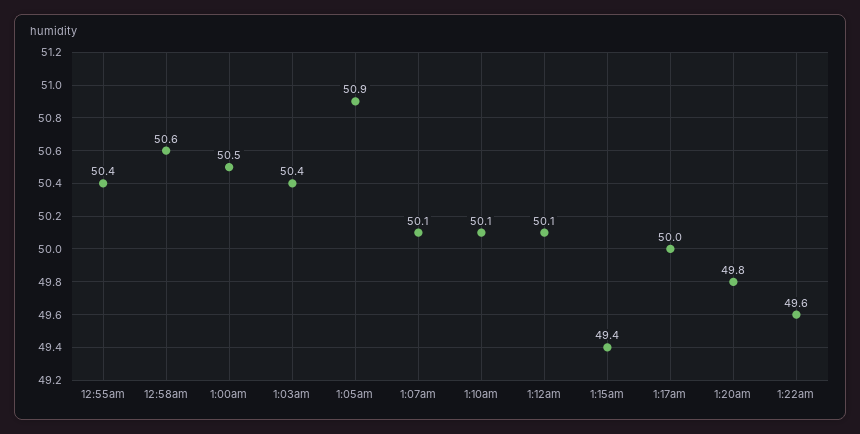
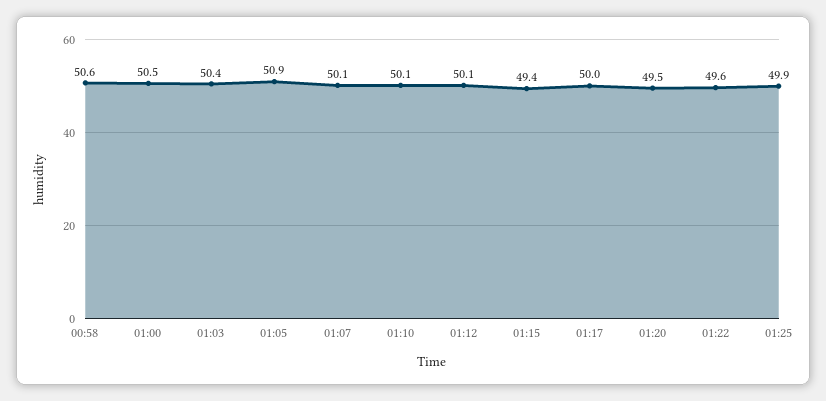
12:55am: 50.4 -> none
1:20am: 49.8 -> 49.5
01:25: none -> 49.9

